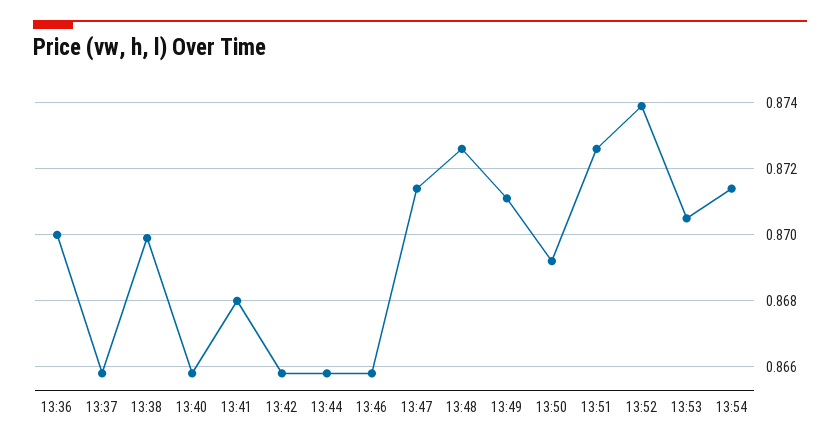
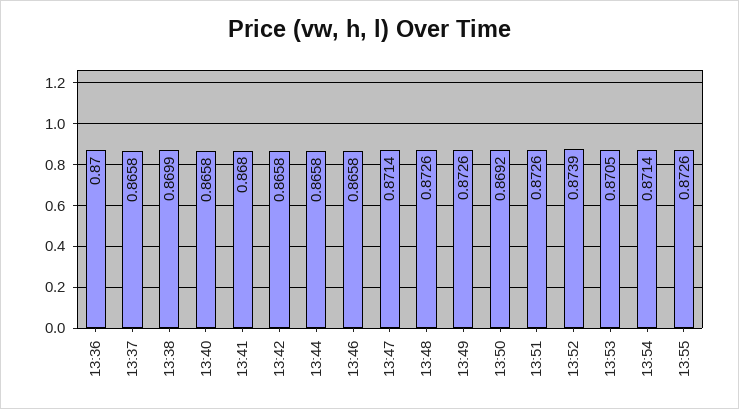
13:49: 0.871 -> 0.8726
13:55: none -> 0.8726

